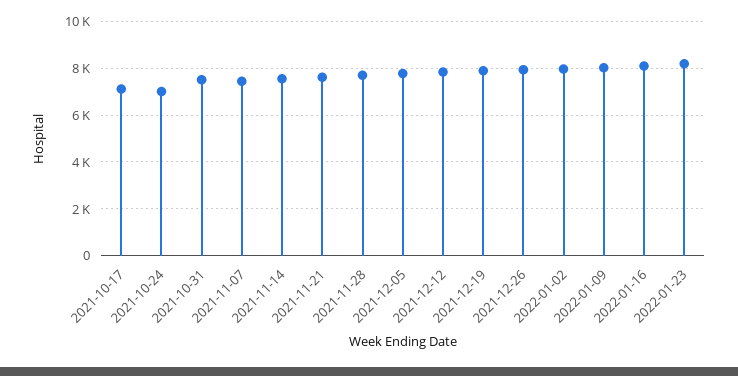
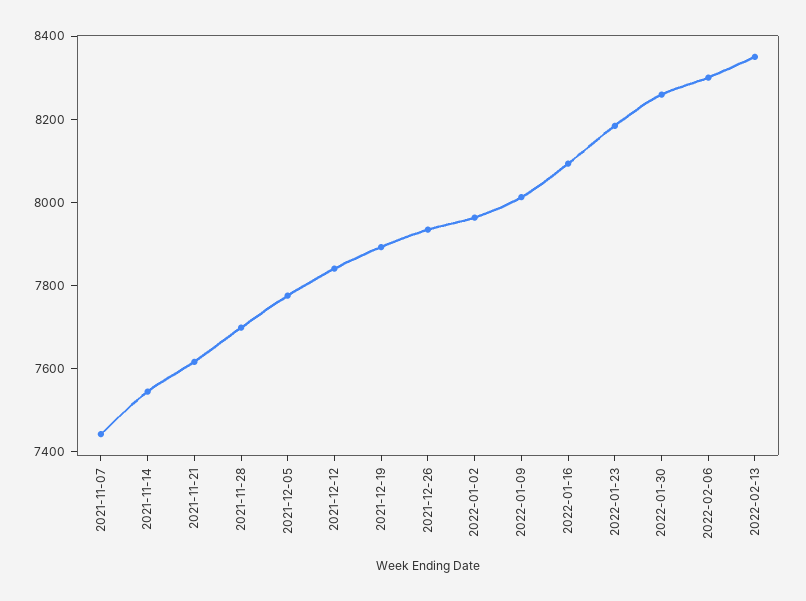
2021-10-17: 7000 -> none
2021-10-24: 7000 -> none
2021-10-31: 7500 -> none
2022-01-30: none -> 8250
2022-02-06: none -> 8300
2022-02-13: none -> 8350

